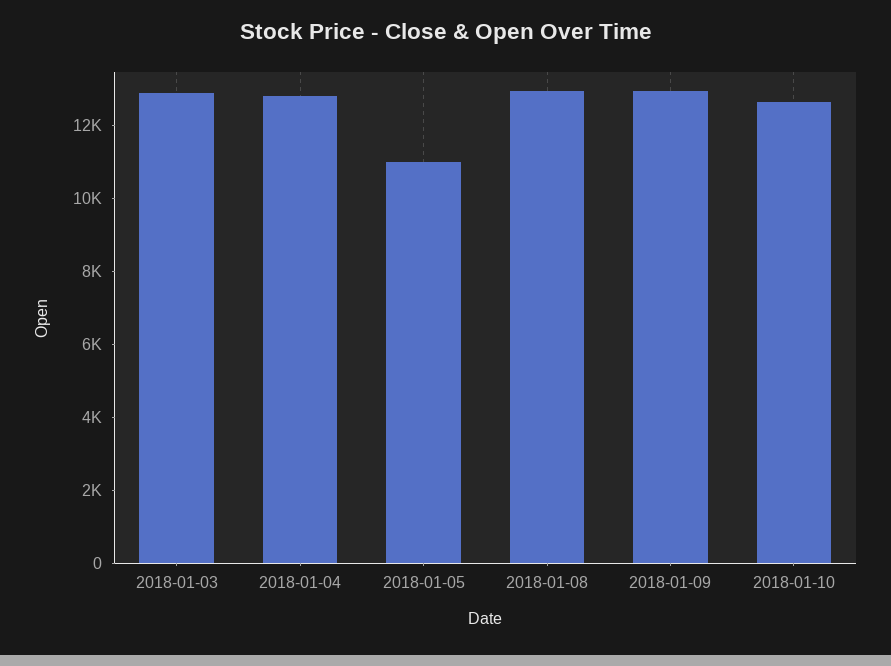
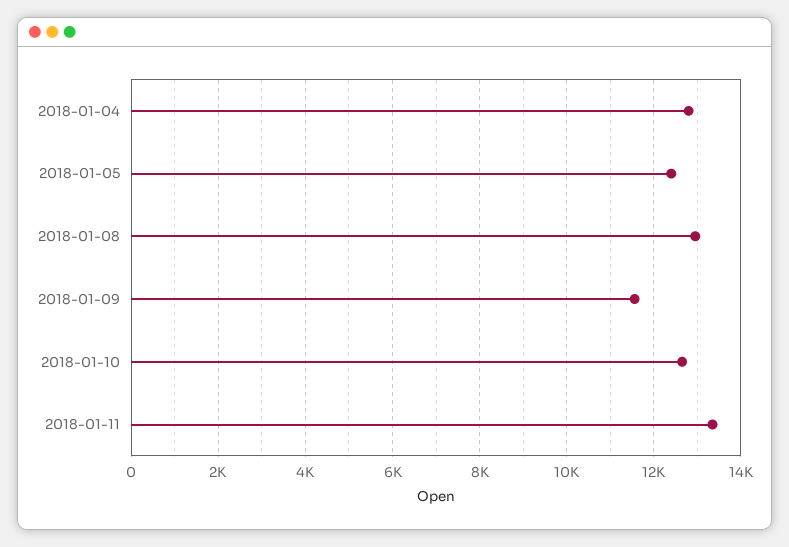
2018-01-03: 13000 -> none
2018-01-05: 11000 -> 12400
2018-01-09: 13000 -> 11600
2018-01-11: none -> 13400

